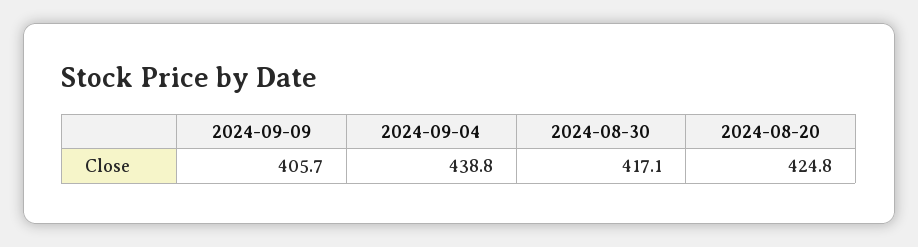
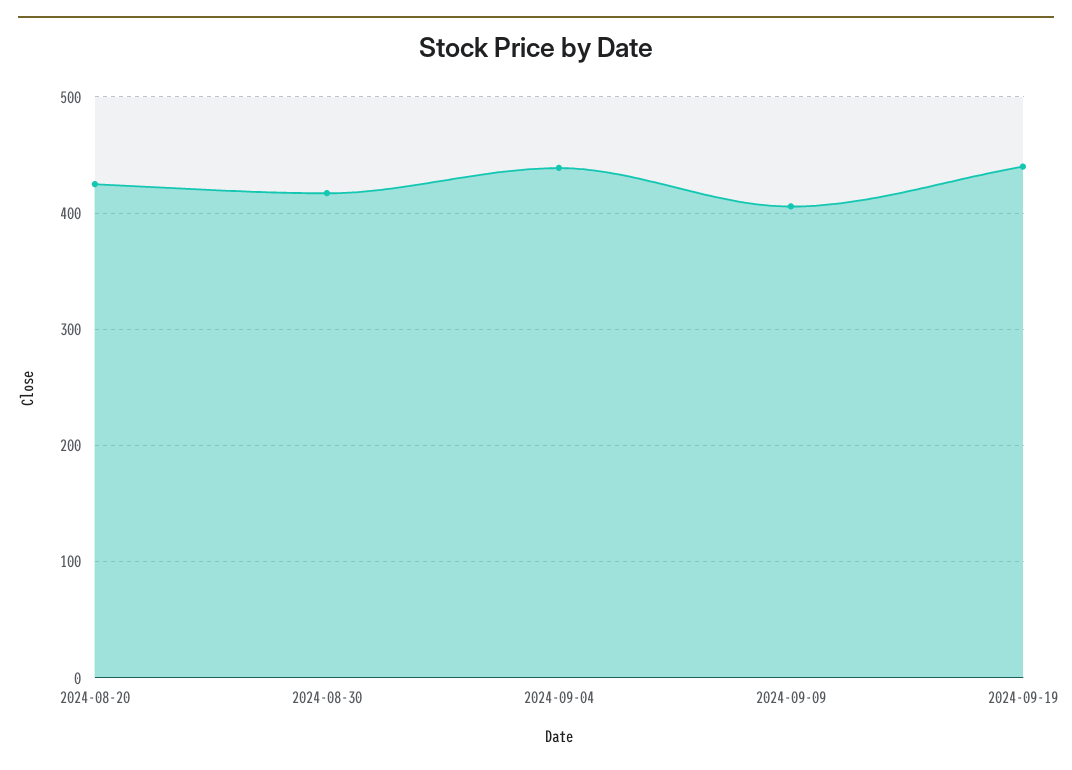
2024-09-19: none -> 440

